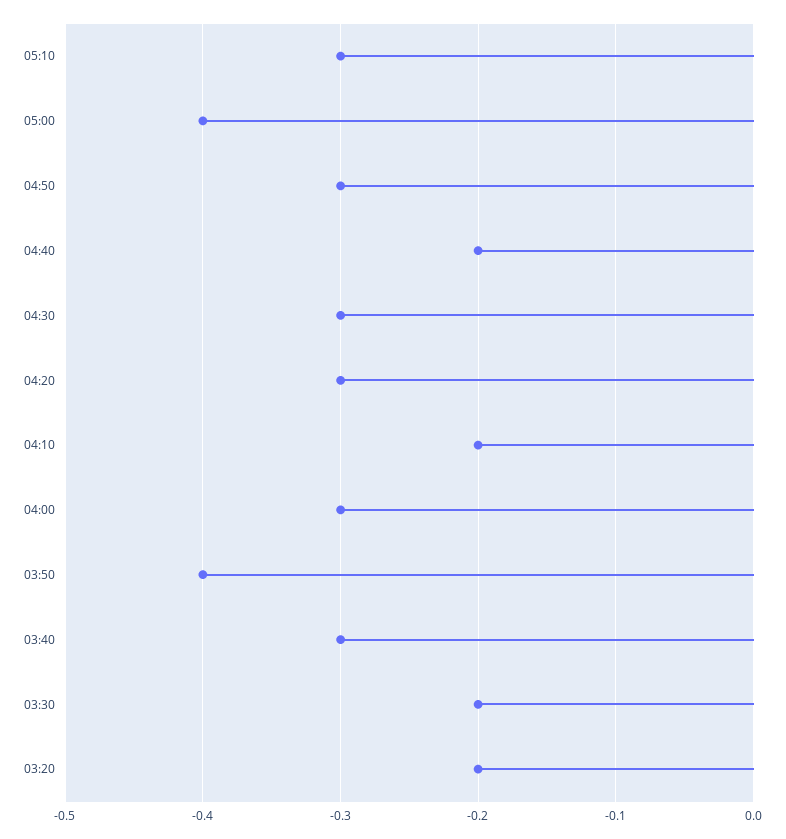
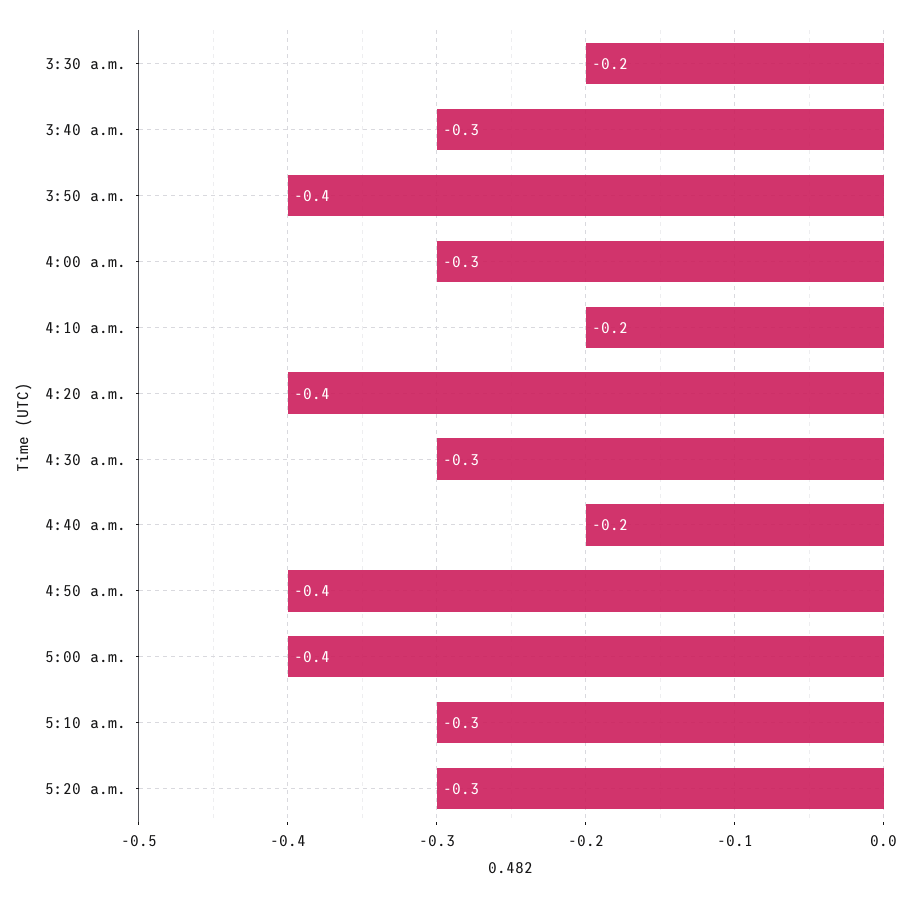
04:50: -0.3 -> -0.4
04:20: -0.3 -> -0.4
03:20: -0.2 -> none
5:20 a.m.: none -> -0.3

